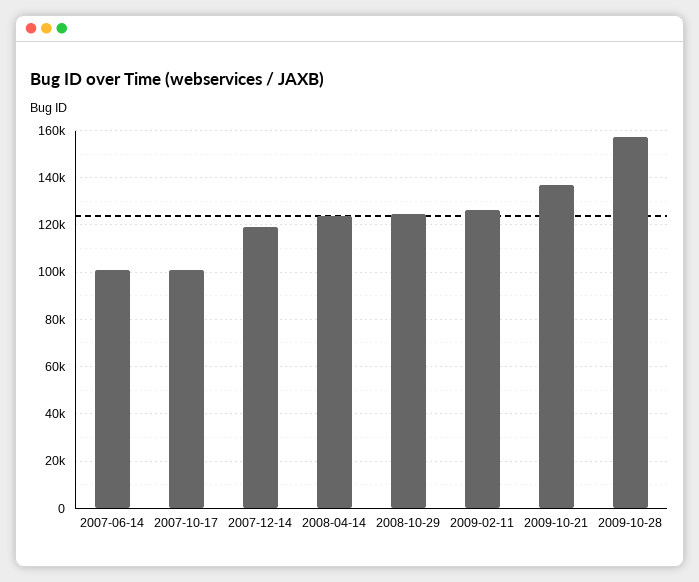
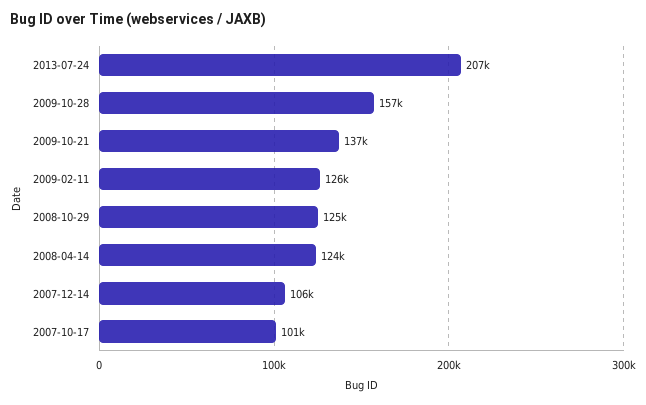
2007-06-14: 100000 -> none
2007-12-14: 120000 -> 106000
2013-07-24: none -> 207000

